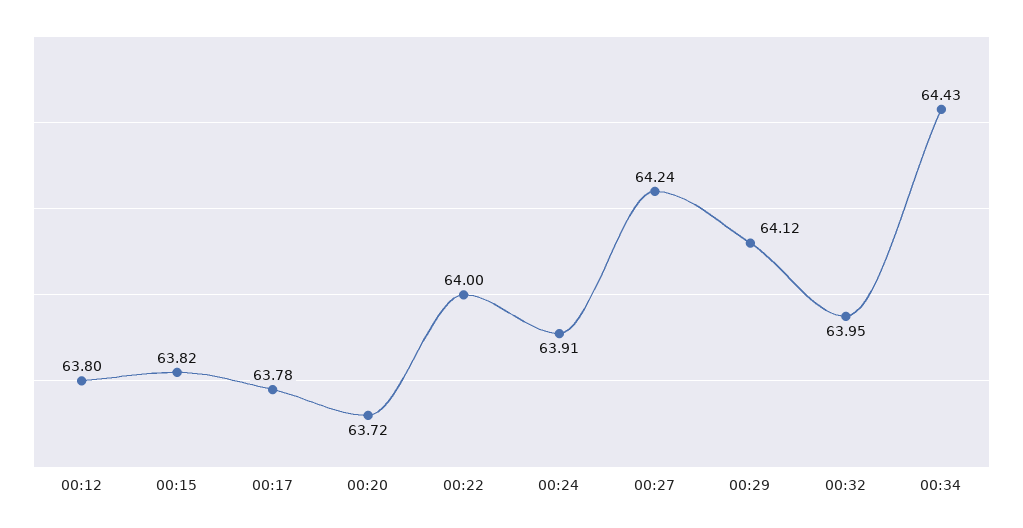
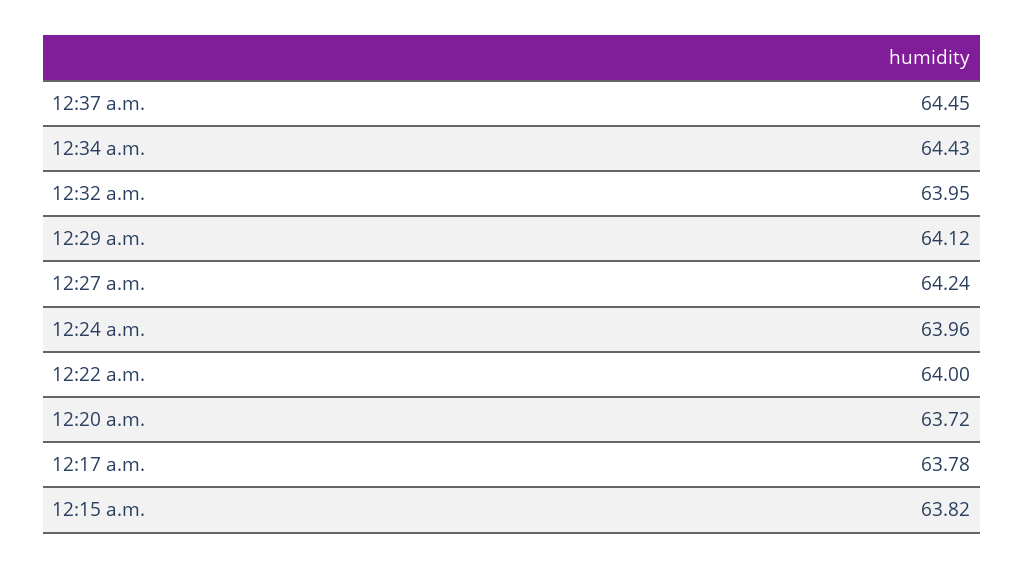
00:12: 63.8 -> none
00:24: 63.91 -> 63.96
12:37 a.m.: none -> 64.45

